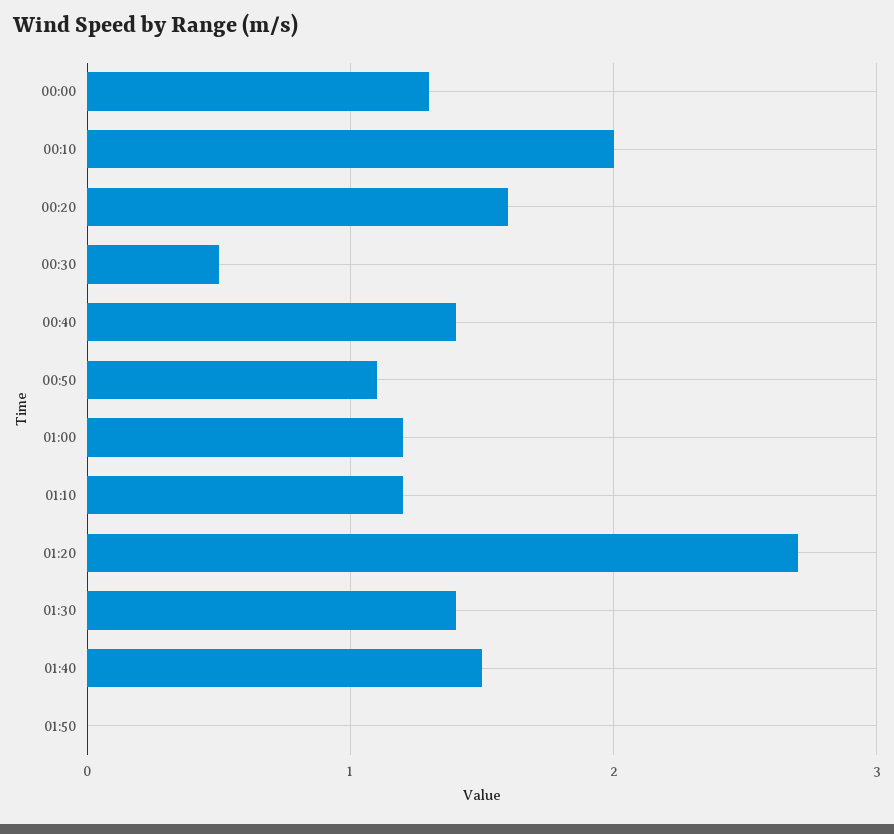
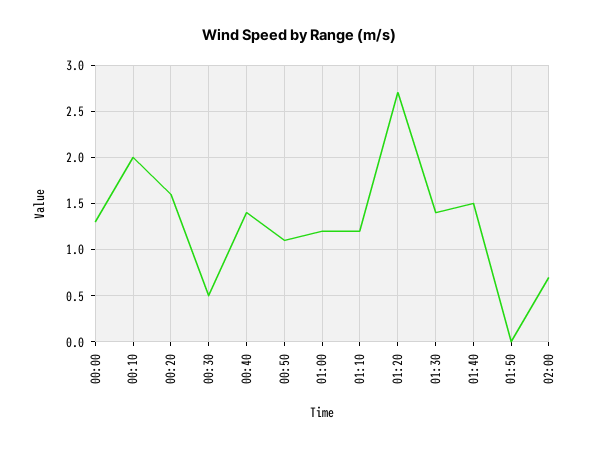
02:00: none -> 0.7

